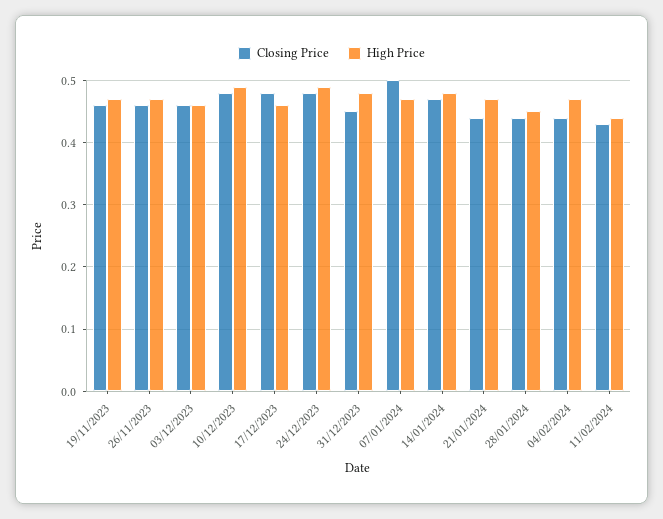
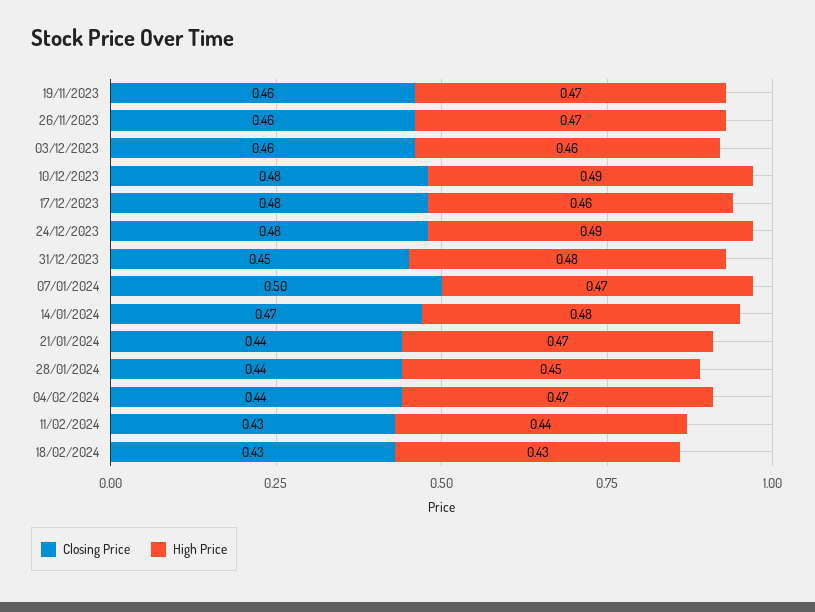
Closing Price, 18/02/2024: none -> 0.43
High Price, 18/02/2024: none -> 0.43

